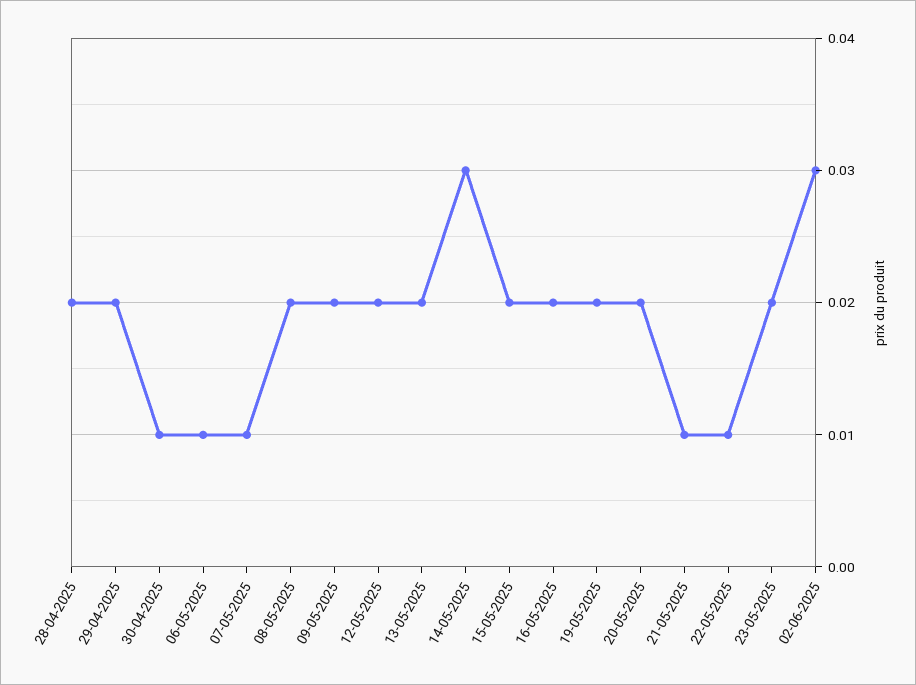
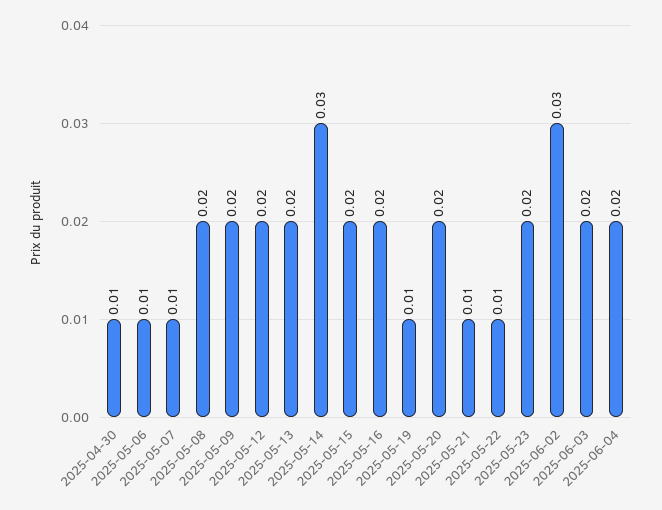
28-04-2025: 0.02 -> none
29-04-2025: 0.02 -> none
19-05-2025: 0.02 -> 0.01
2025-06-03: none -> 0.02
2025-06-04: none -> 0.02

